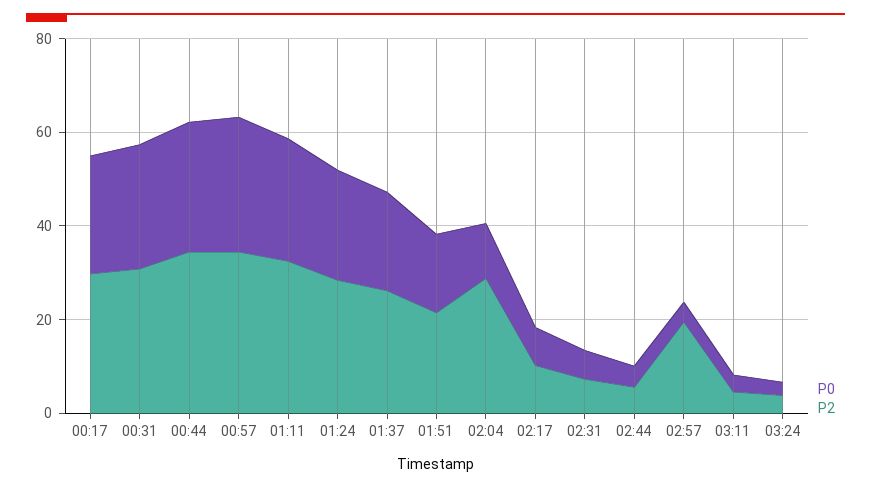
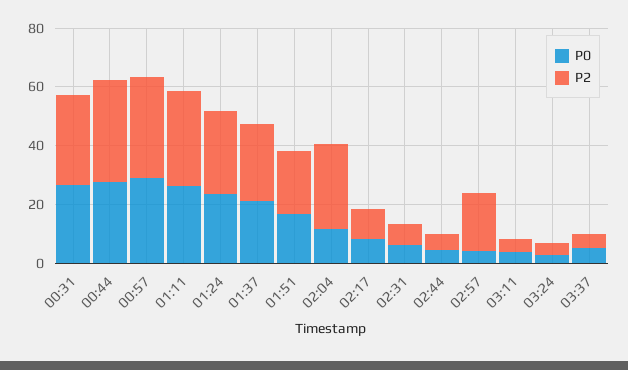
P0, 00:17: 25 -> none
P2, 00:17: 30 -> none
P0, 03:37: none -> 5
P2, 03:37: none -> 5

